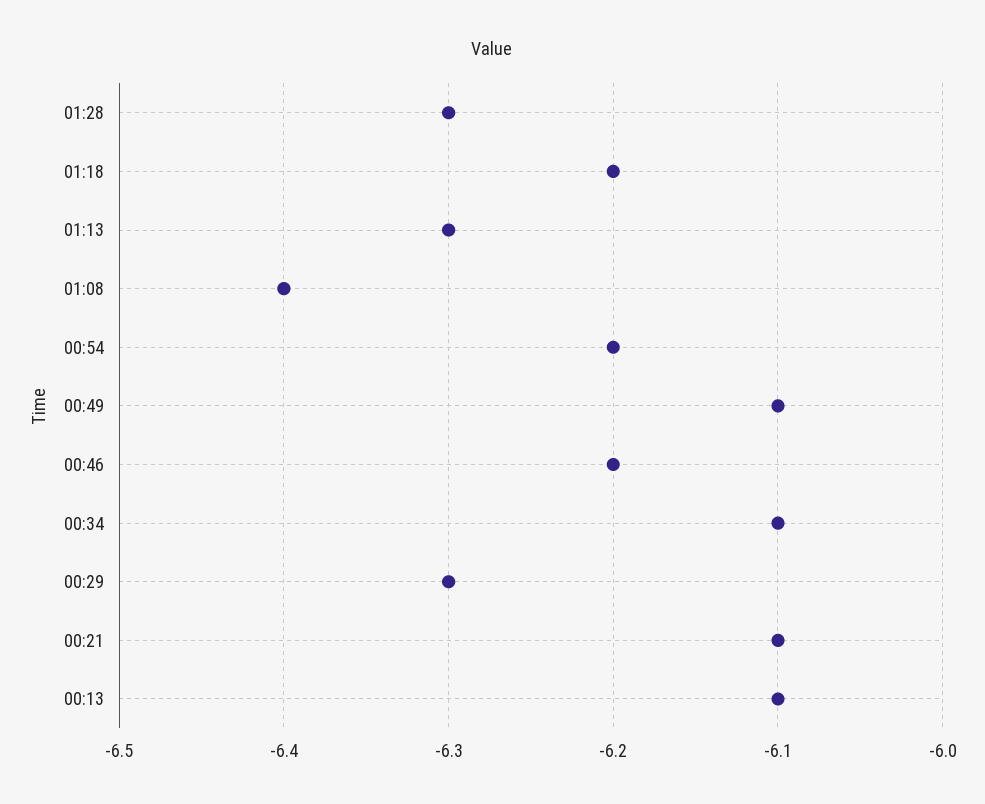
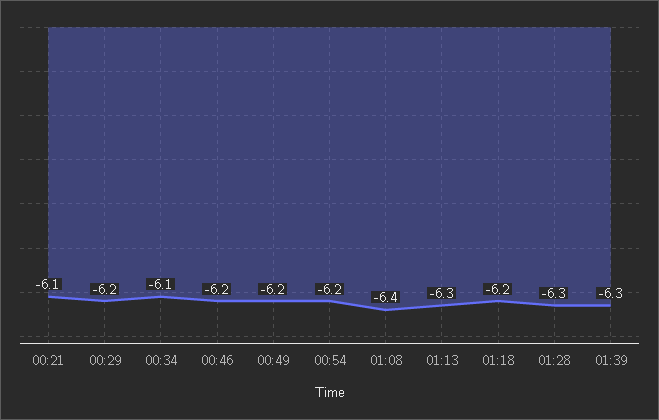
00:49: -6.1 -> -6.2
00:29: -6.3 -> -6.2
00:13: -6.1 -> none
01:39: none -> -6.3

